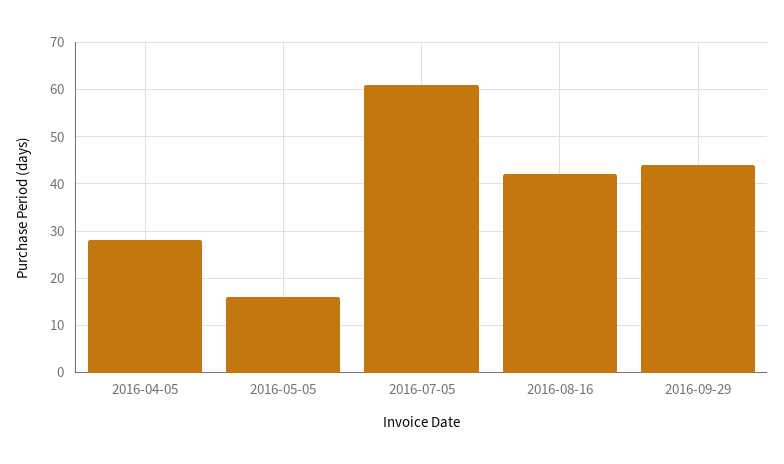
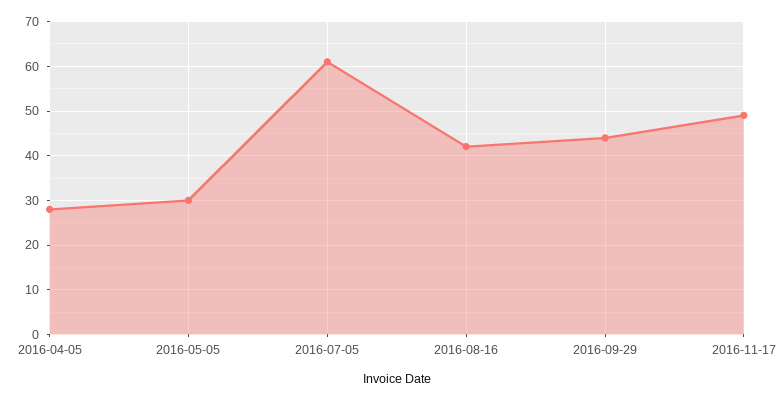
2016-05-05: 15 -> 30
2016-11-17: none -> 50

